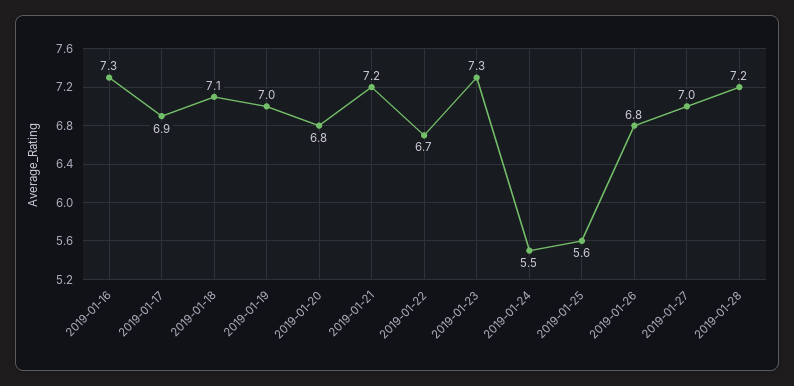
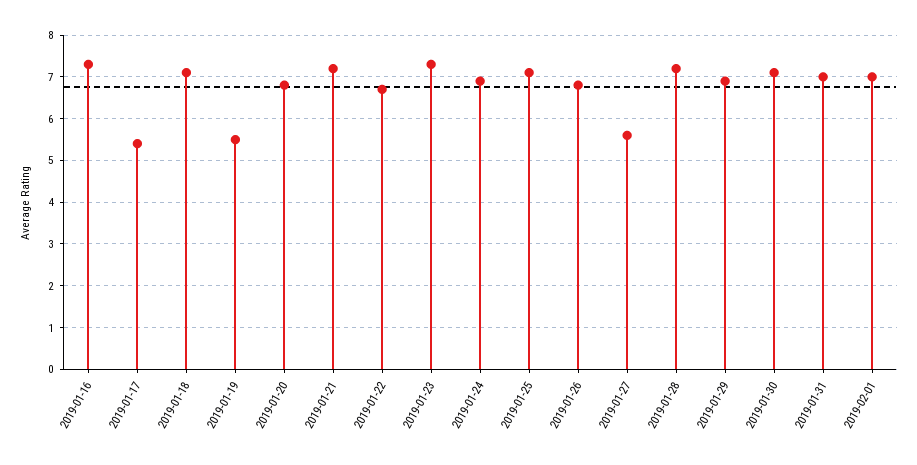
2019-01-17: 6.9 -> 5.5
2019-01-19: 7 -> 5.5
2019-01-24: 5.5 -> 7
2019-01-25: 5.6 -> 7
2019-01-27: 7 -> 5.5
2019-01-29: none -> 7
2019-01-30: none -> 7
2019-01-31: none -> 7
2019-02-01: none -> 7

